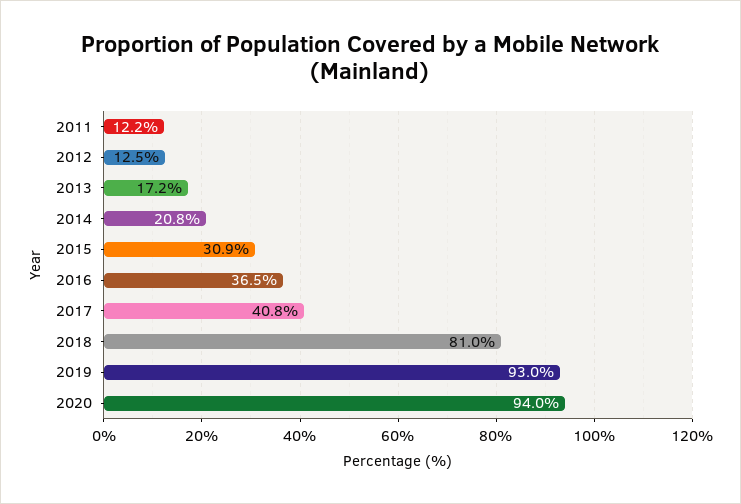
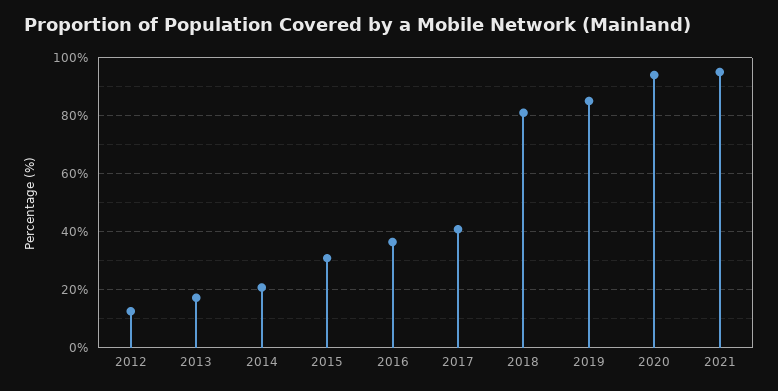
2011: 12.2 -> none
2019: 93 -> 85
2021: none -> 95

